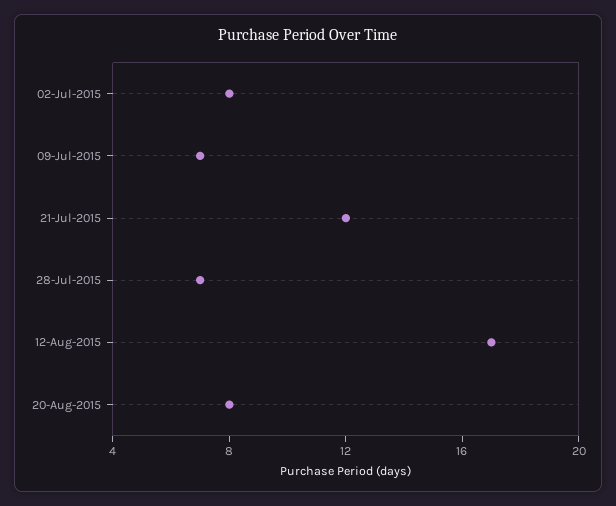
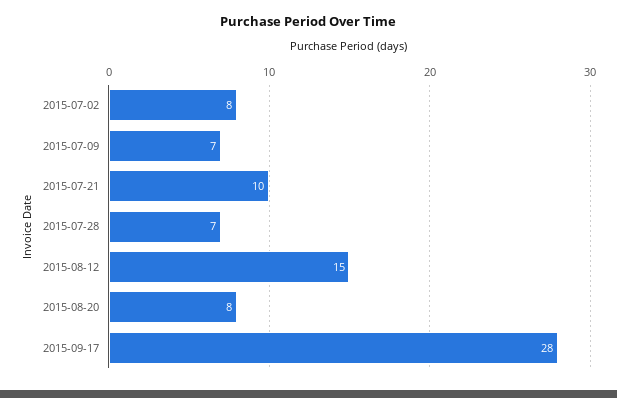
21-Jul-2015: 12 -> 10
12-Aug-2015: 17 -> 15
2015-09-17: none -> 28

